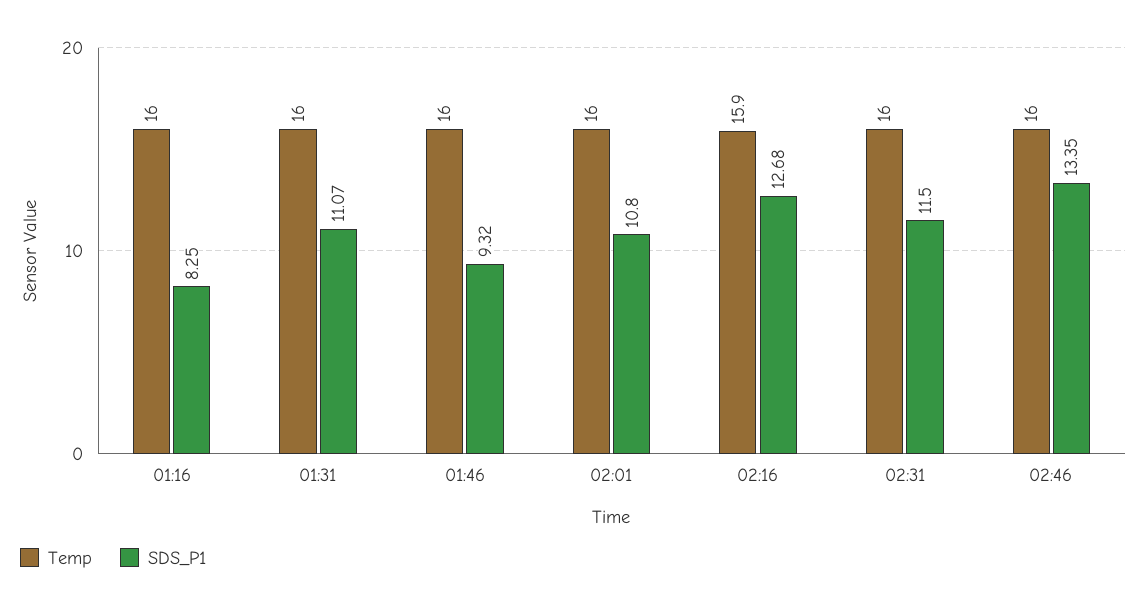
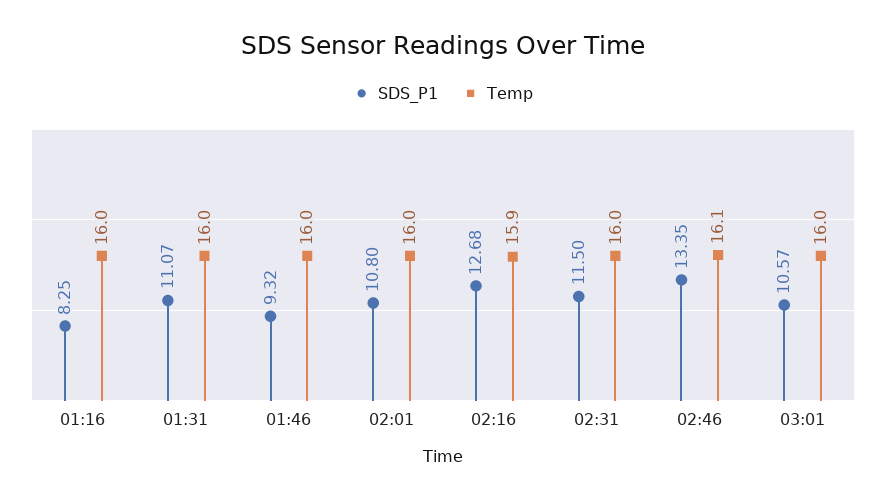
Temp, 02:46: 16 -> 16.1
SDS_P1, 03:01: none -> 10.57
Temp, 03:01: none -> 16

